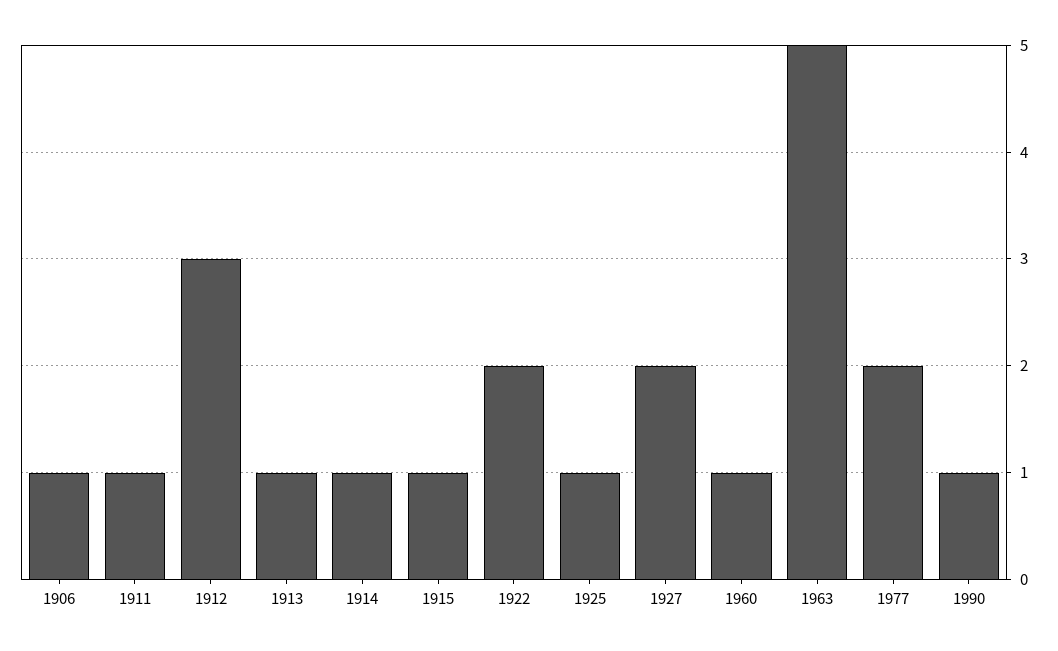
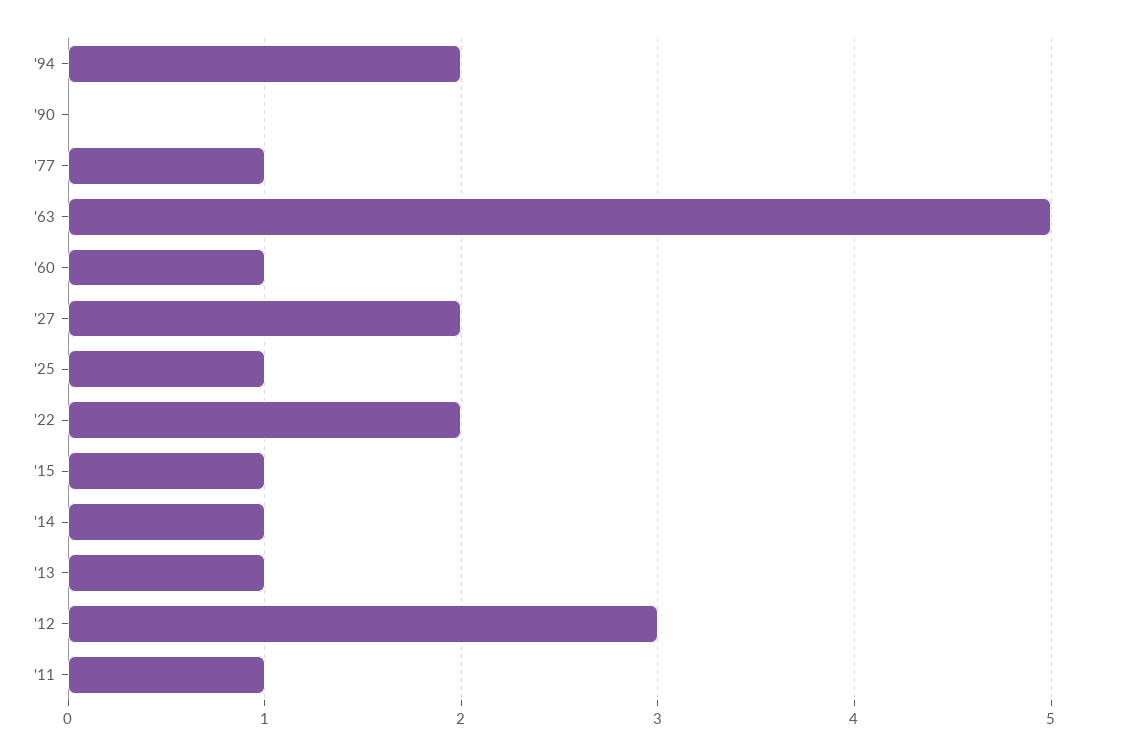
1906: 1 -> none
1977: 2 -> 1
1990: 1 -> 0
'94: none -> 2

